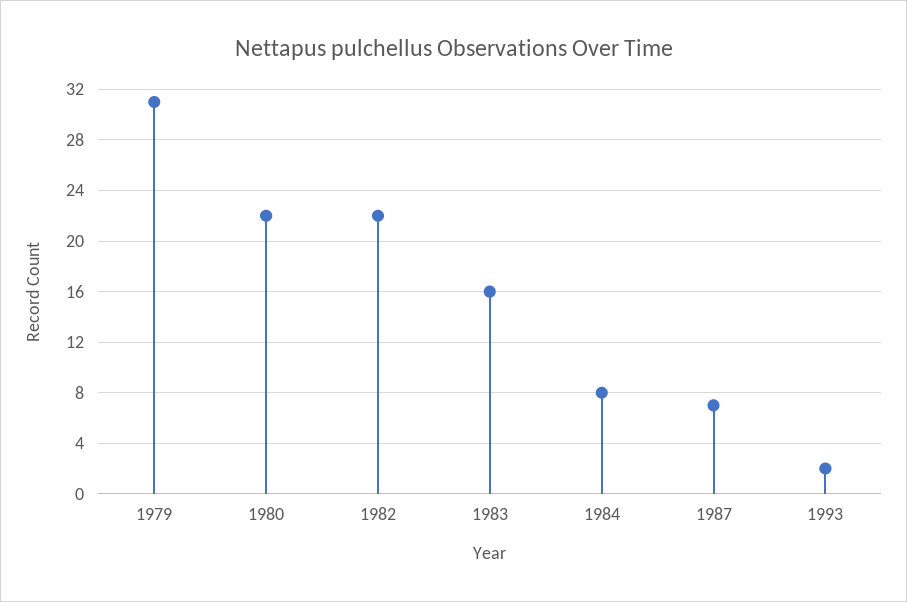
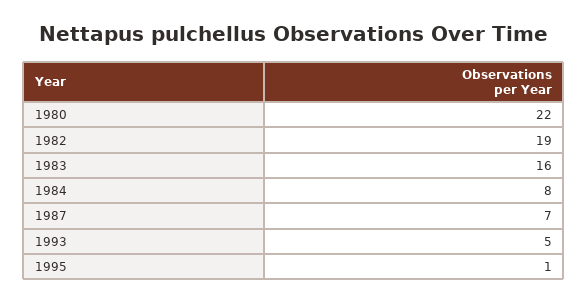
1979: 31 -> none
1982: 22 -> 19
1993: 2 -> 5
1995: none -> 1

